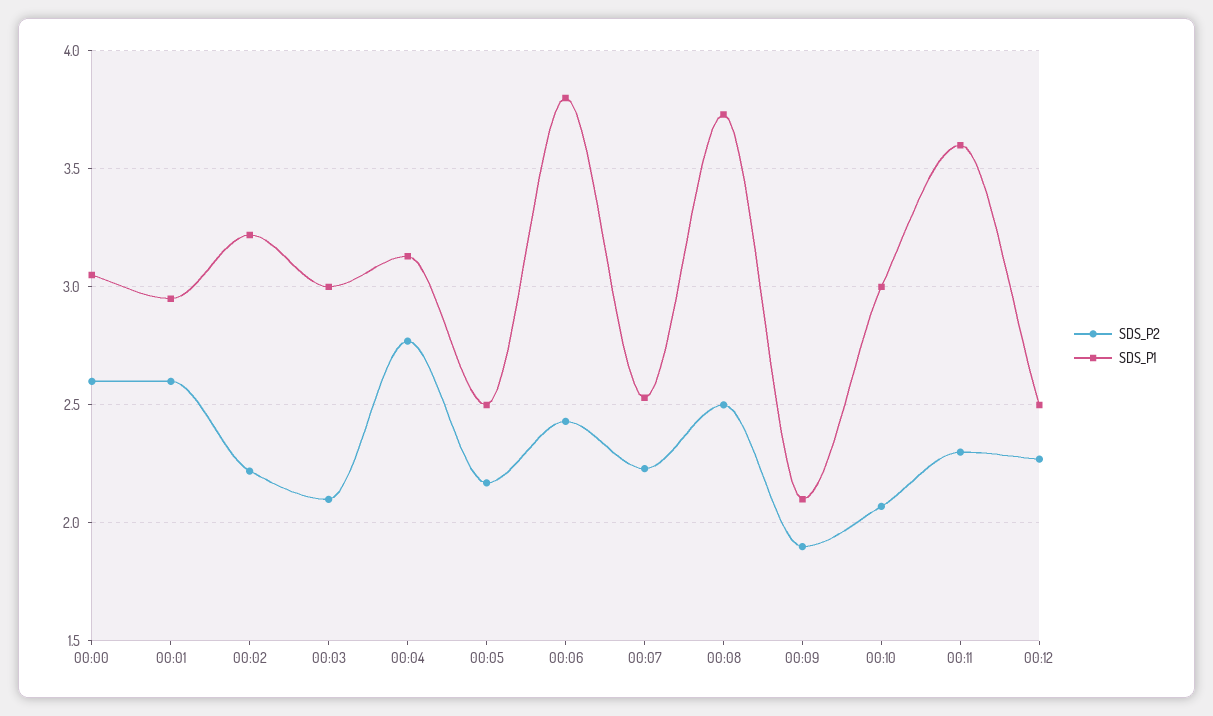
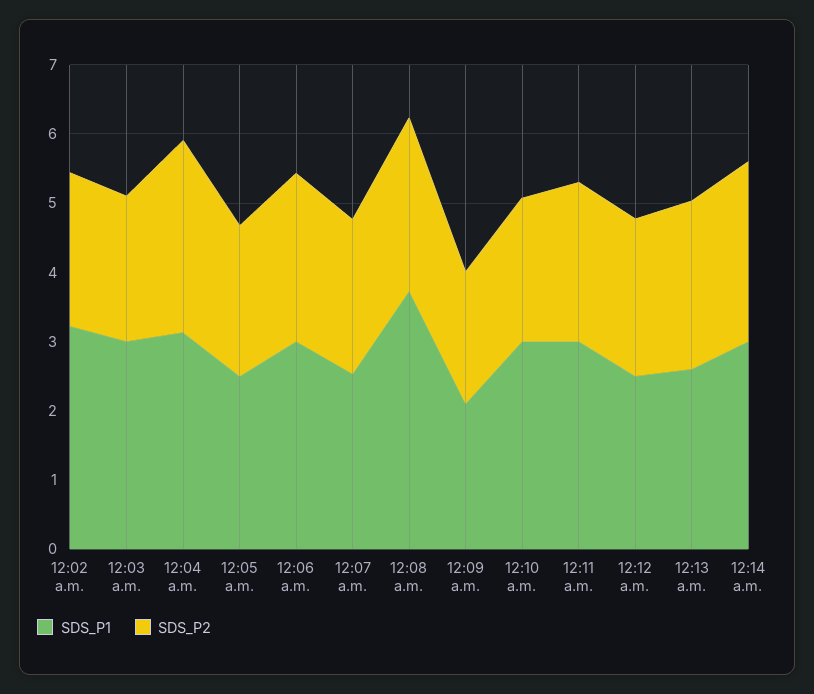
SDS_P2, 00:00: 2.6 -> none
SDS_P1, 00:00: 3.05 -> none
SDS_P2, 00:01: 2.6 -> none
SDS_P1, 00:01: 2.95 -> none
SDS_P1, 00:06: 3.8 -> 3
SDS_P1, 00:11: 3.6 -> 3
SDS_P1, 12:13 a.m.: none -> 2.6
SDS_P2, 12:13 a.m.: none -> 2.4
SDS_P1, 12:14 a.m.: none -> 3
SDS_P2, 12:14 a.m.: none -> 2.6

